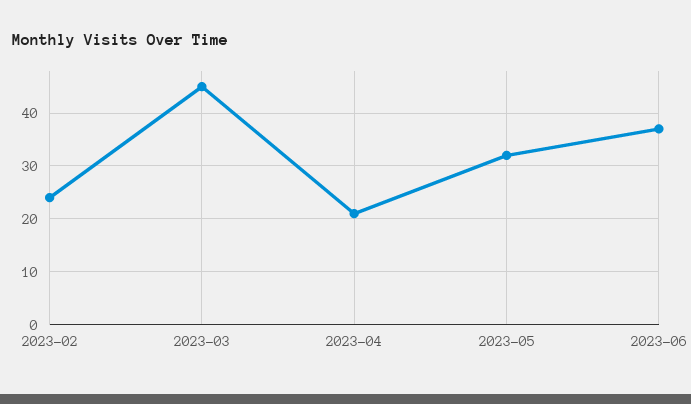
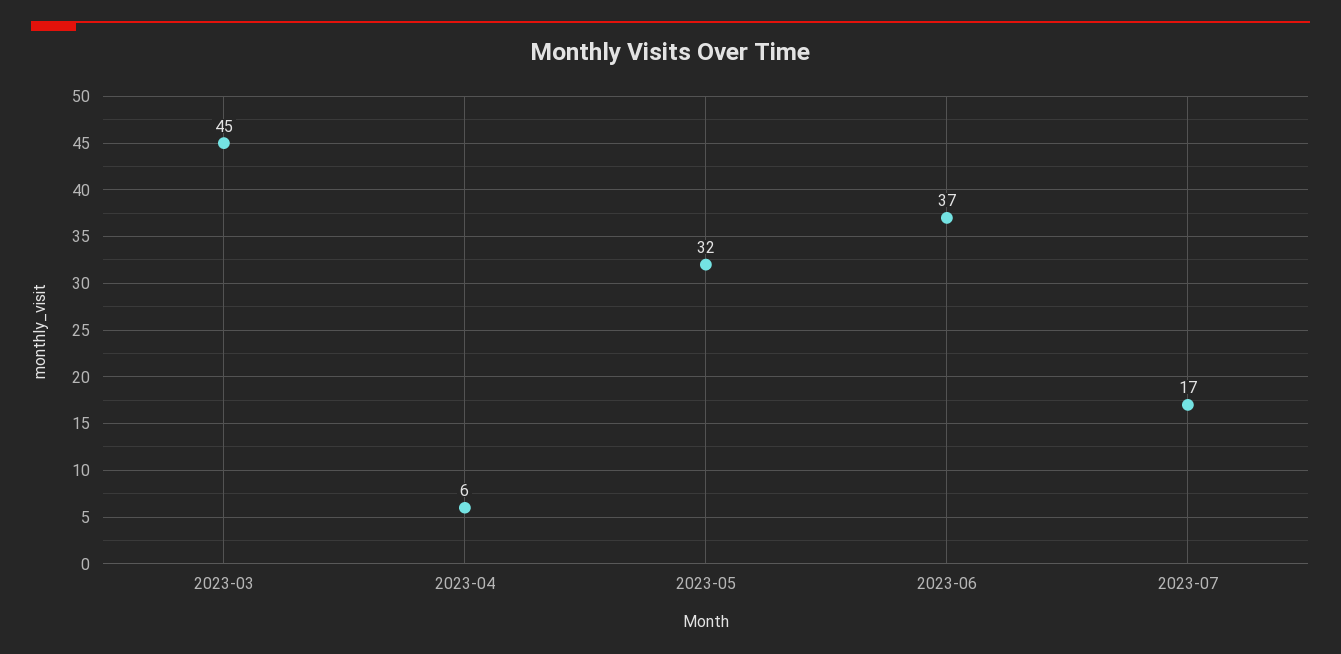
2023-02: 25 -> none
2023-04: 20 -> 6
2023-07: none -> 17

